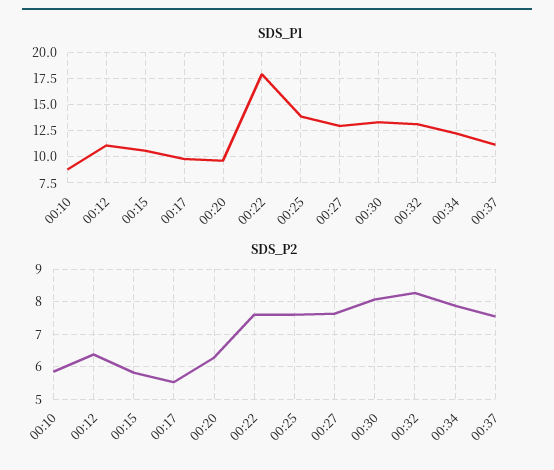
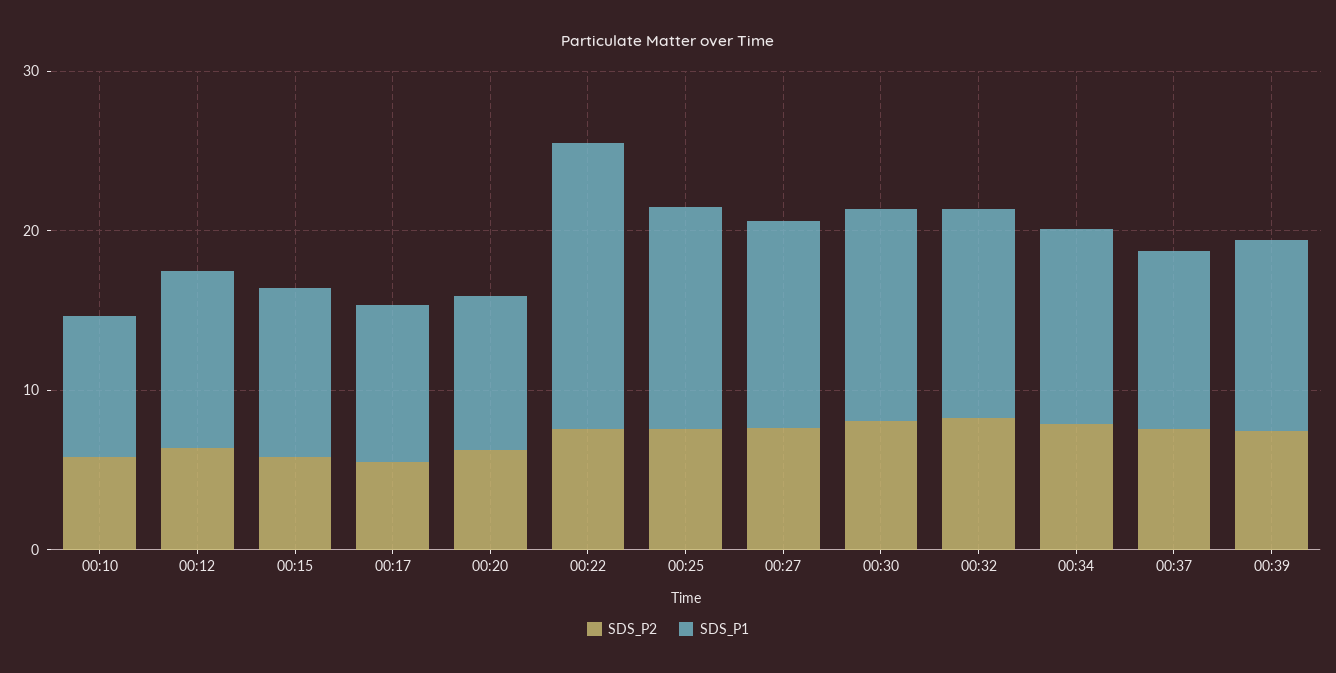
SDS_P2, 00:39: none -> 8
SDS_P1, 00:39: none -> 12

